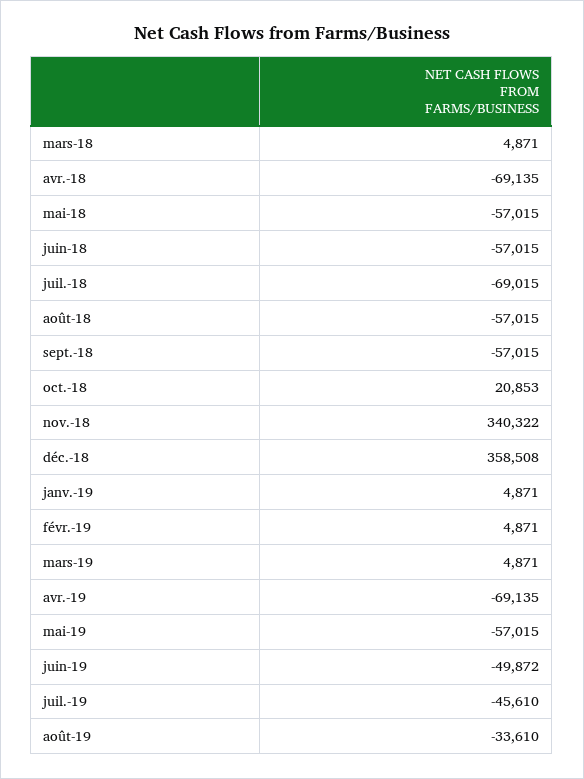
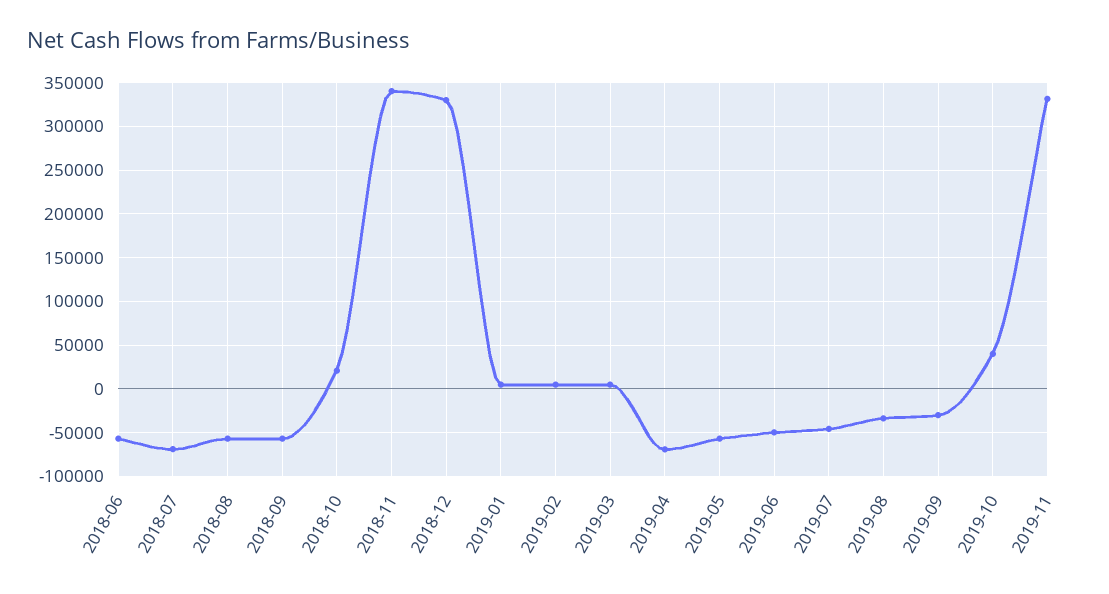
mars-18: 4871 -> none
avr.-18: -69135 -> none
mai-18: -57015 -> none
déc.-18: 358508 -> 330000
2019-09: none -> -30000
2019-10: none -> 40000
2019-11: none -> 330000

